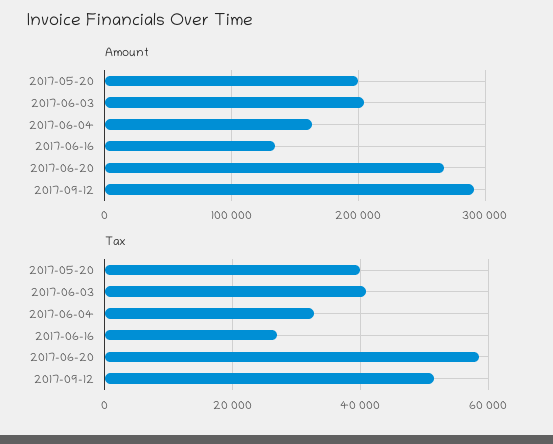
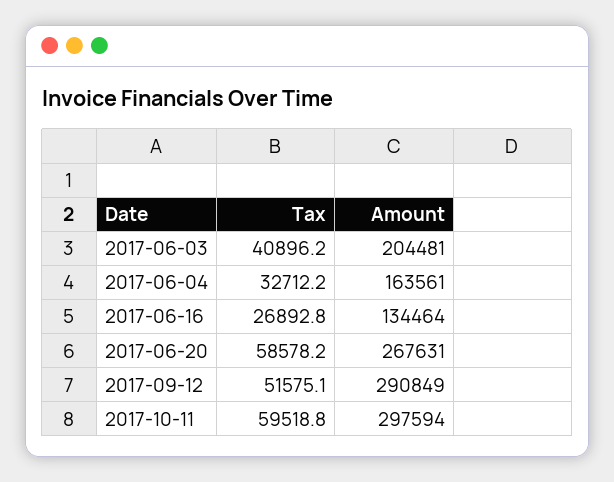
Amount, 2017-05-20: 200000 -> none
Tax, 2017-05-20: 40000 -> none
Tax, 2017-10-11: none -> 59518.8
Amount, 2017-10-11: none -> 297594

